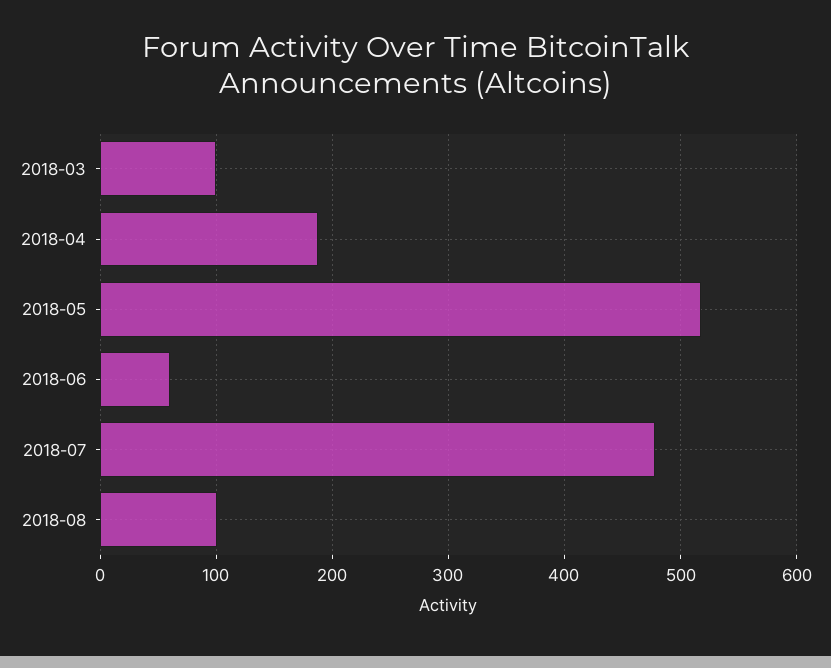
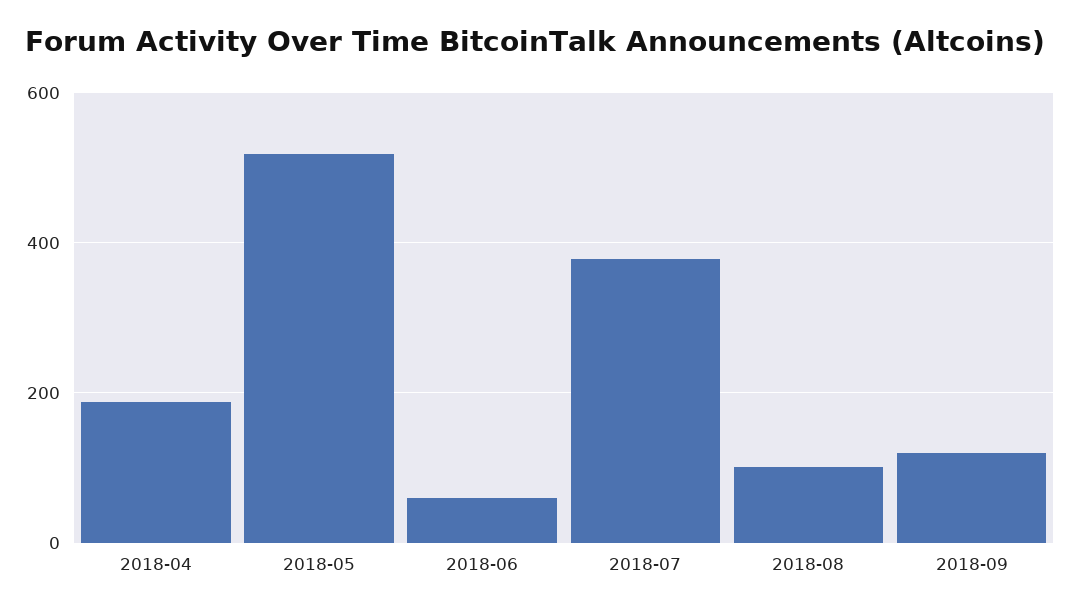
2018-03: 100 -> none
2018-07: 480 -> 380
2018-09: none -> 120

